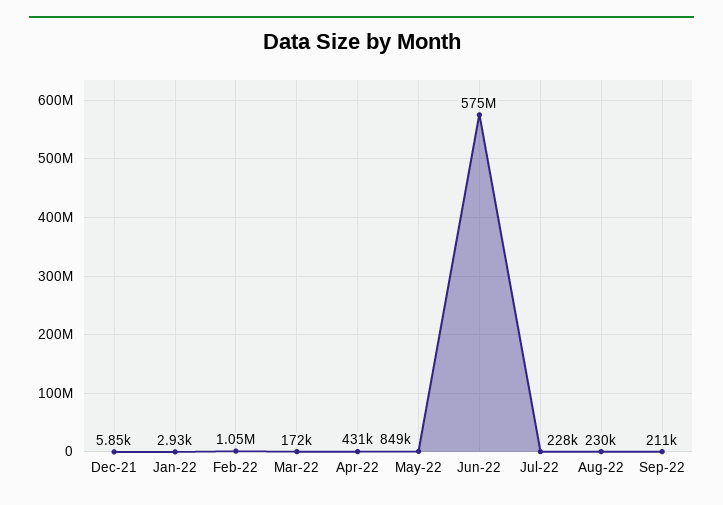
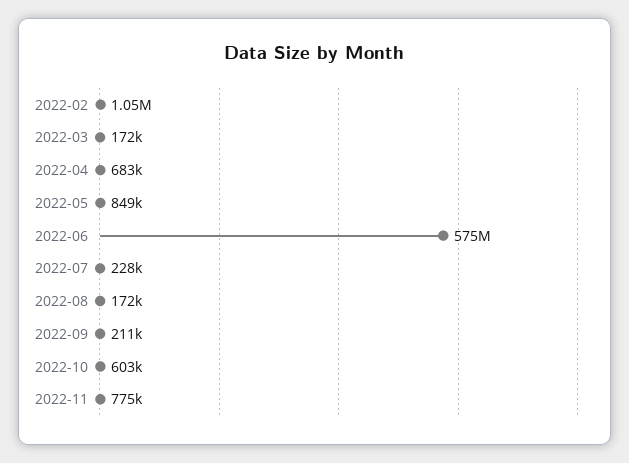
Dec-21: 5850 -> none
Jan-22: 2930 -> none
Apr-22: 431000 -> 683000
Aug-22: 230000 -> 172000
2022-10: none -> 603000
2022-11: none -> 775000

